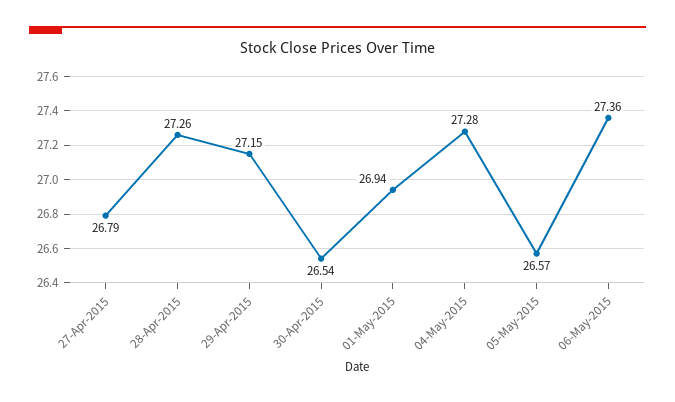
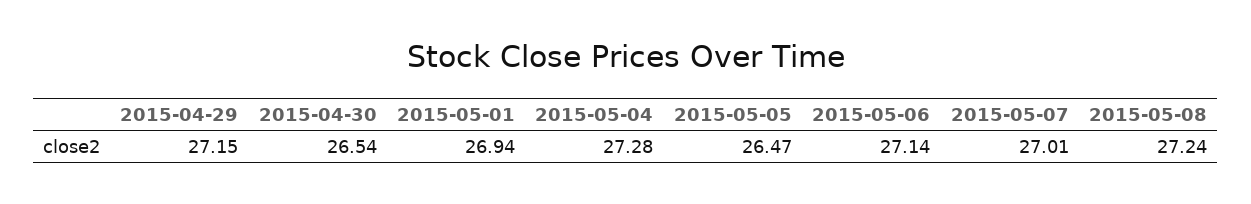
27-Apr-2015: 26.79 -> none
28-Apr-2015: 27.26 -> none
05-May-2015: 26.57 -> 26.47
06-May-2015: 27.36 -> 27.14
2015-05-07: none -> 27.01
2015-05-08: none -> 27.24

